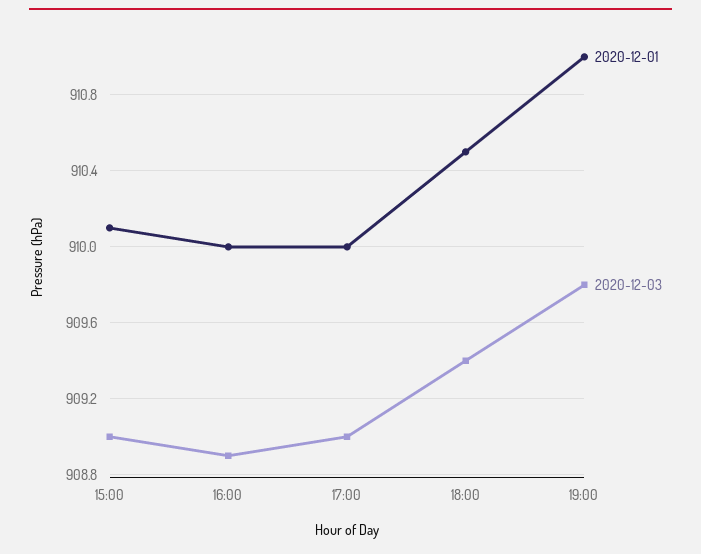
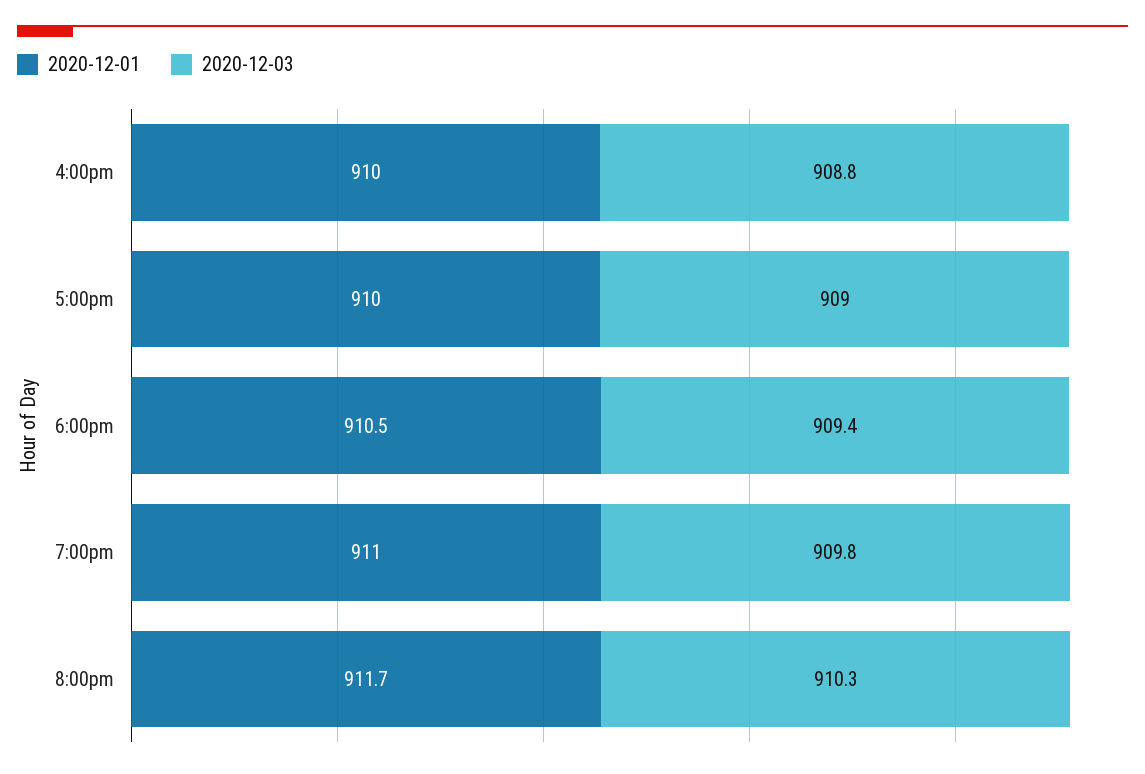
2020-12-01, 15:00: 910.1 -> none
2020-12-03, 15:00: 909 -> none
2020-12-03, 16:00: 908.9 -> 908.8
2020-12-01, 8:00pm: none -> 911.7
2020-12-03, 8:00pm: none -> 910.3

